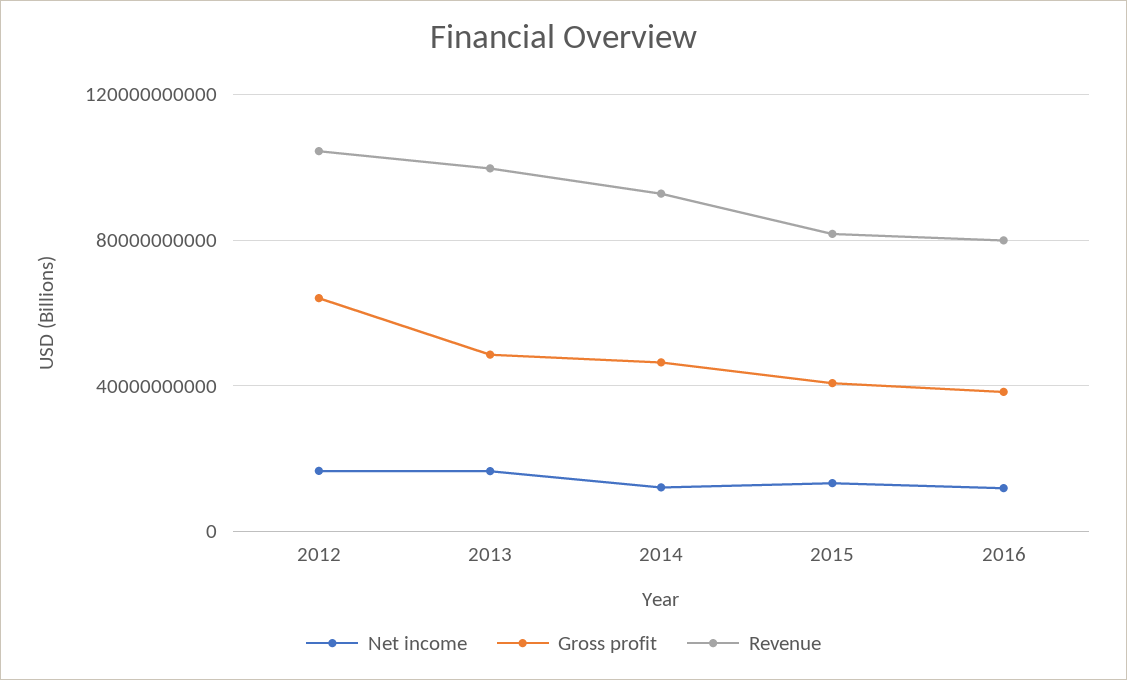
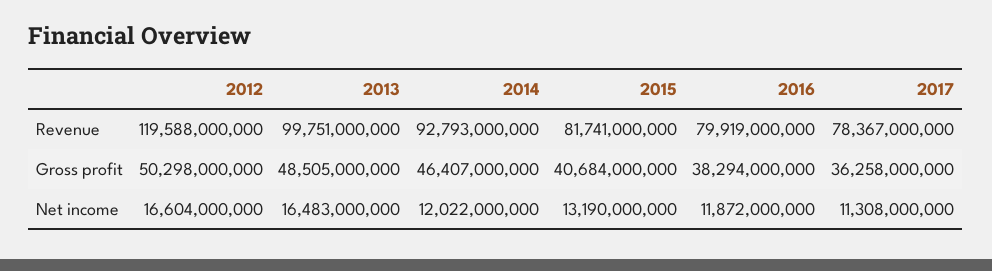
Gross profit, 2012: 65000000000 -> 50298000000
Revenue, 2012: 105000000000 -> 119588000000
Revenue, 2017: none -> 78367000000
Gross profit, 2017: none -> 36258000000
Net income, 2017: none -> 11308000000

